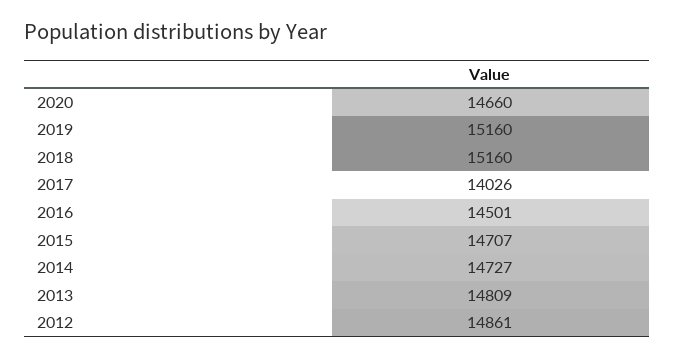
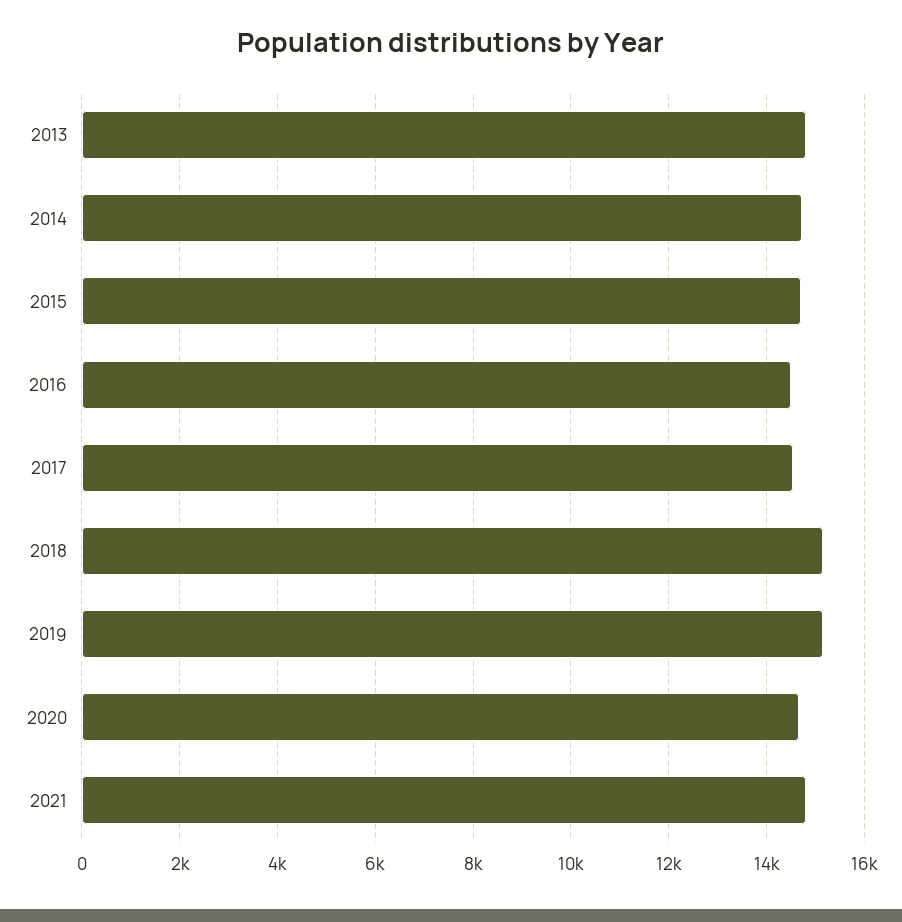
2017: 14026 -> 14600
2012: 14861 -> none
2021: none -> 14800

